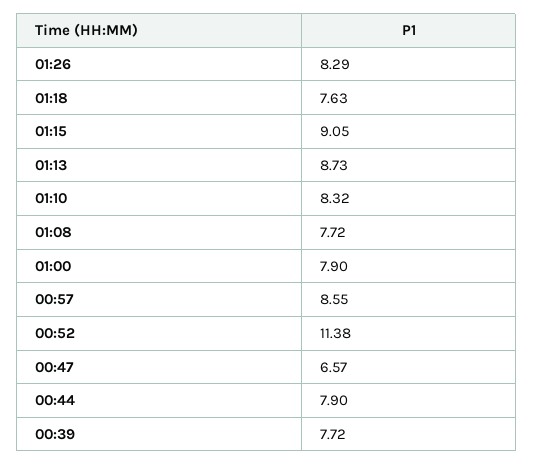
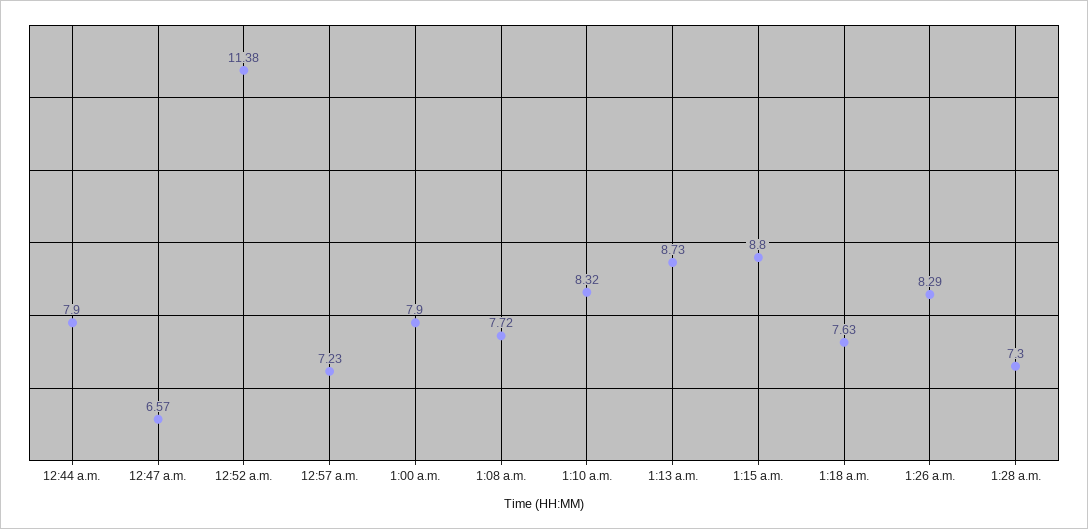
01:15: 9.05 -> 8.8
00:57: 8.55 -> 7.23
00:39: 7.72 -> none
1:28 a.m.: none -> 7.3

